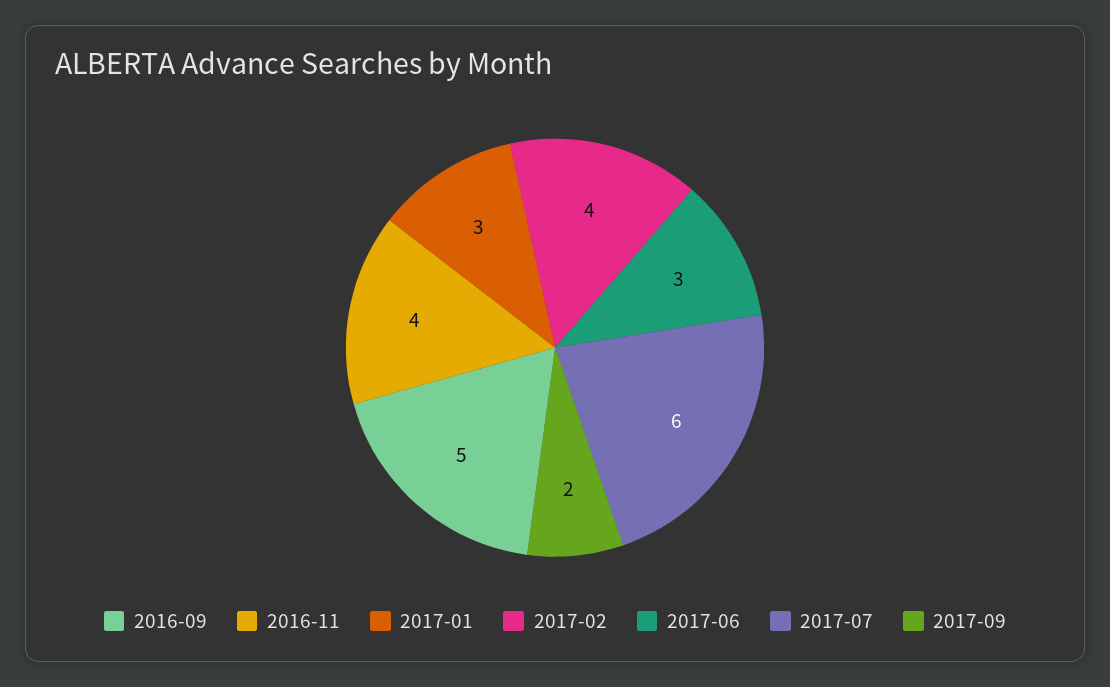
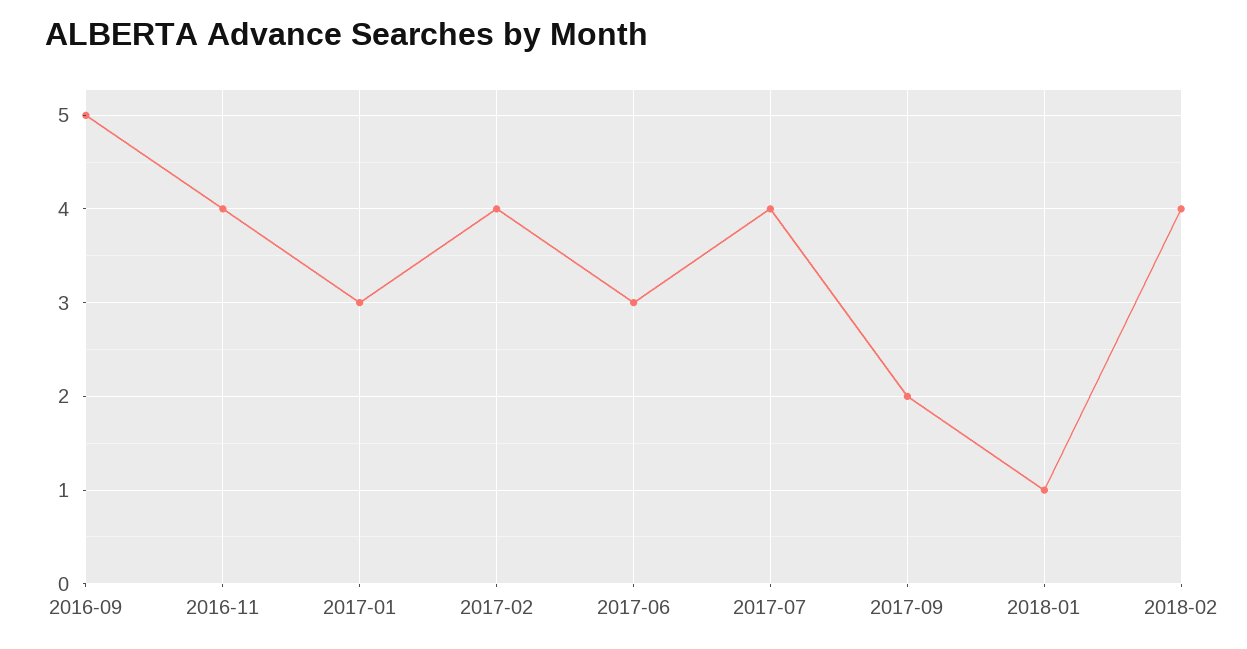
2017-07: 6 -> 4
2018-01: none -> 1
2018-02: none -> 4

